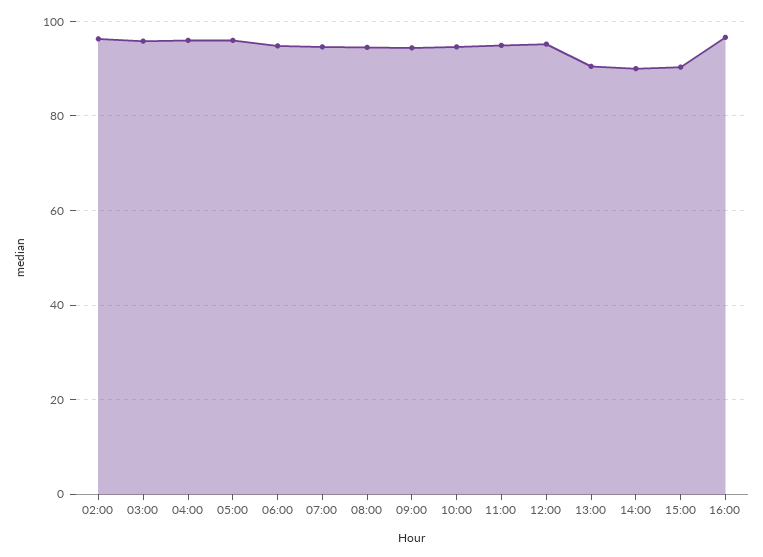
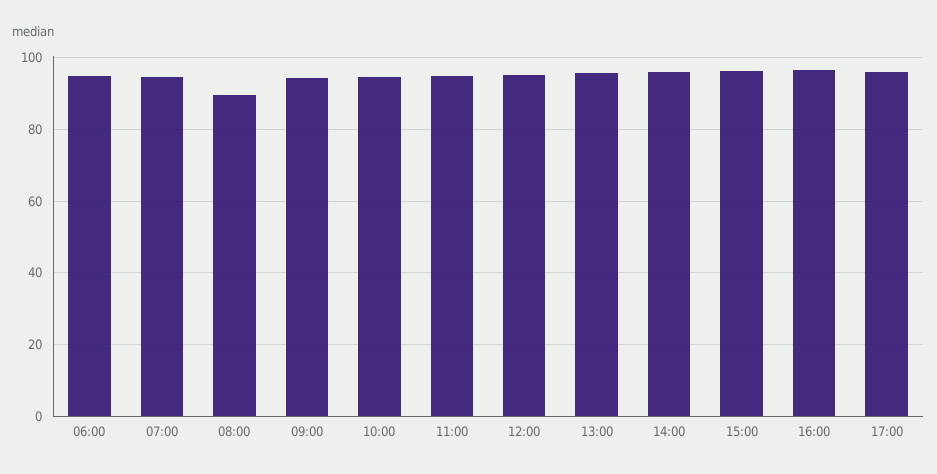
02:00: 96 -> none
03:00: 96 -> none
04:00: 96 -> none
05:00: 96 -> none
08:00: 94 -> 90
13:00: 90 -> 96
14:00: 90 -> 96
15:00: 90 -> 96
17:00: none -> 96

